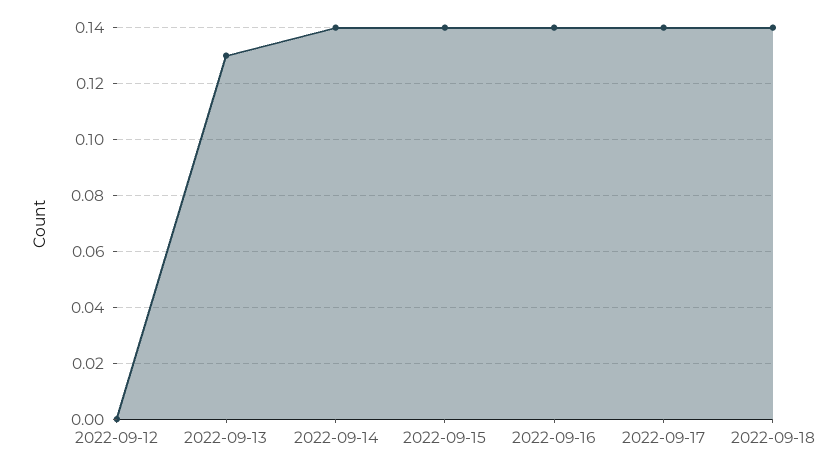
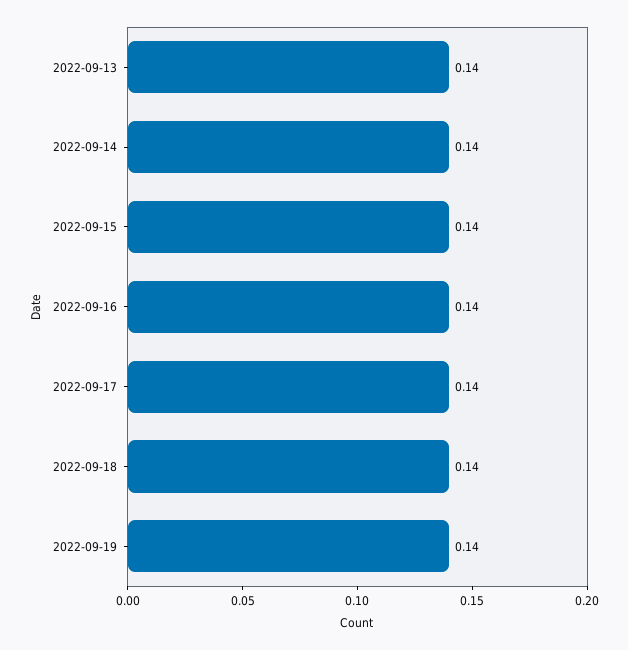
2022-09-12: 0 -> none
2022-09-13: 0.13 -> 0.14
2022-09-19: none -> 0.14

